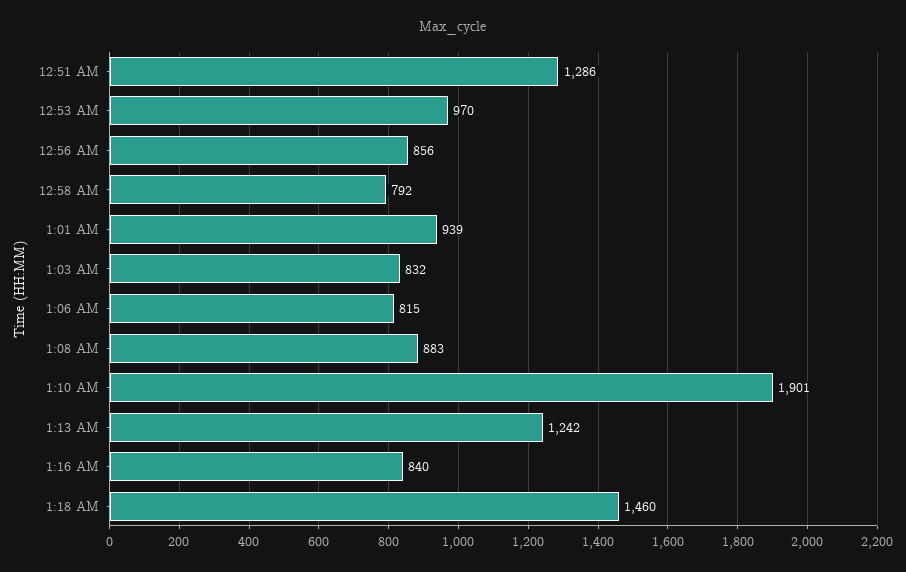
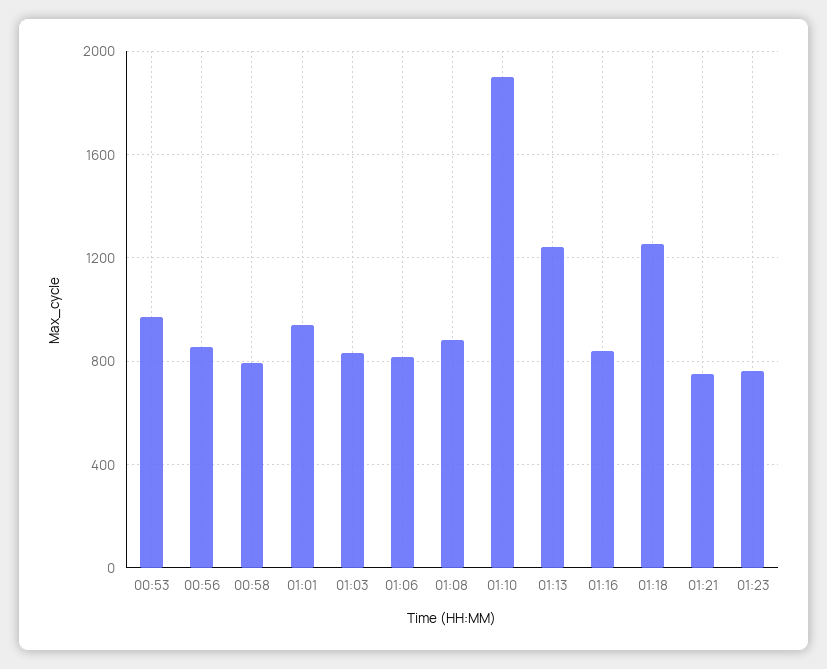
12:51 AM: 1286 -> none
1:18 AM: 1460 -> 1250
01:21: none -> 750
01:23: none -> 750

